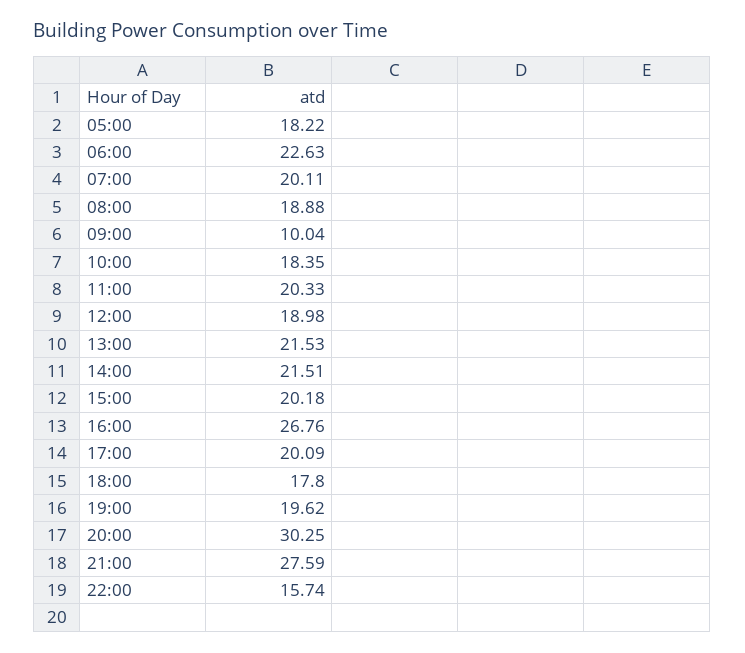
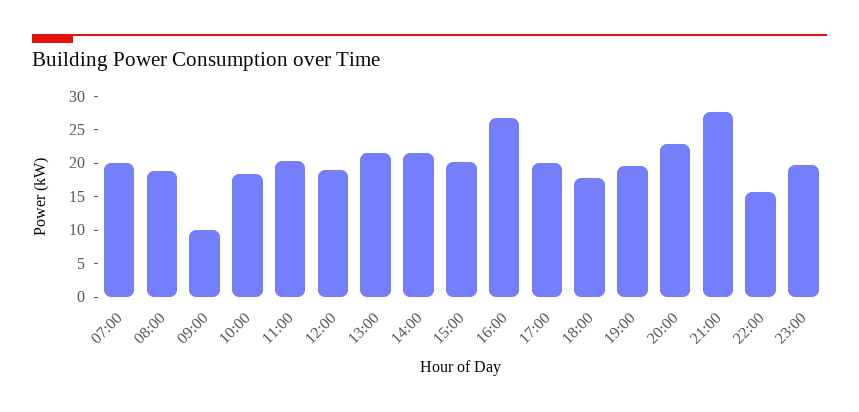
05:00: 18.22 -> none
06:00: 22.63 -> none
20:00: 30.25 -> 22.5
23:00: none -> 20

